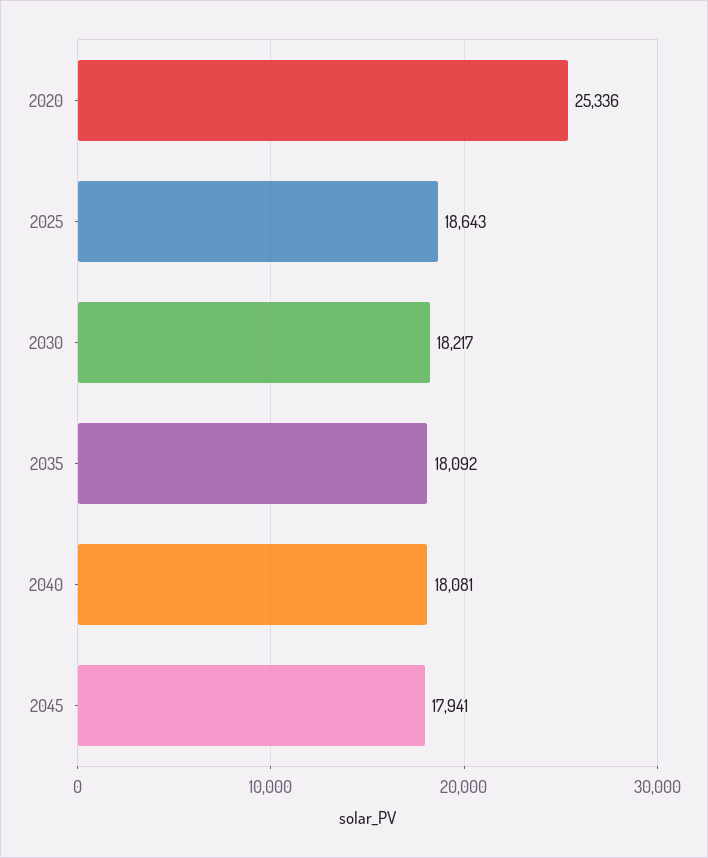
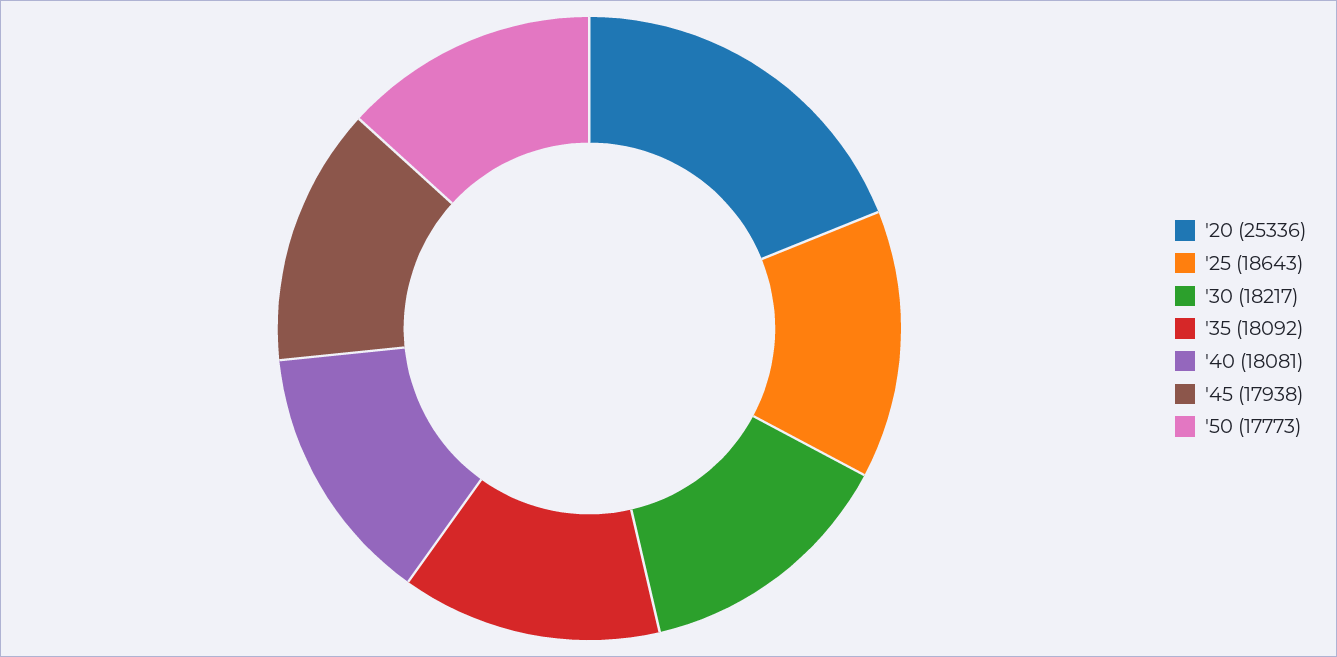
2045: 17941 -> 17938
'50: none -> 17773

